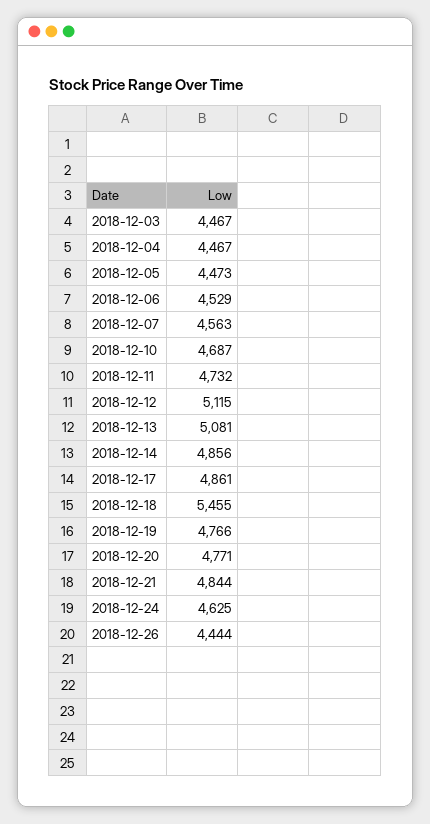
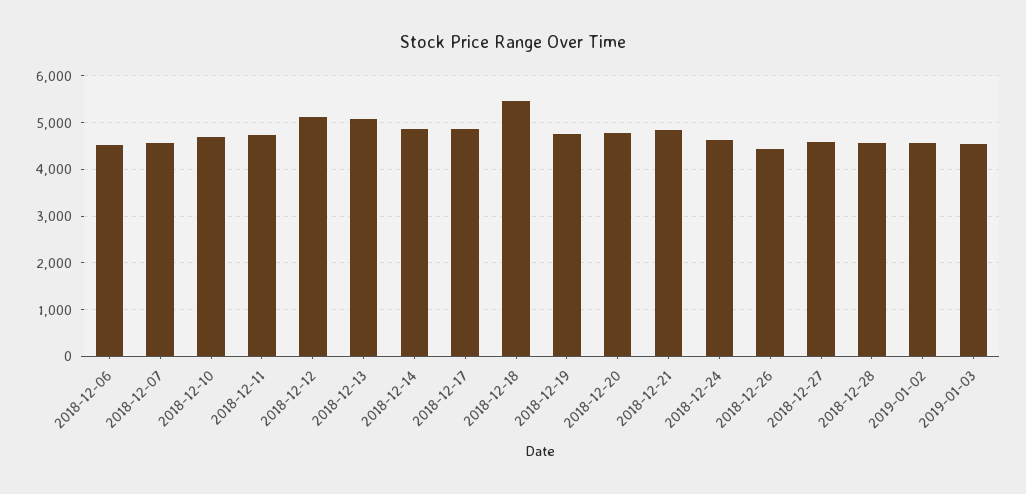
2018-12-03: 4467 -> none
2018-12-04: 4467 -> none
2018-12-05: 4473 -> none
2018-12-27: none -> 4600
2018-12-28: none -> 4600
2019-01-02: none -> 4600
2019-01-03: none -> 4600

